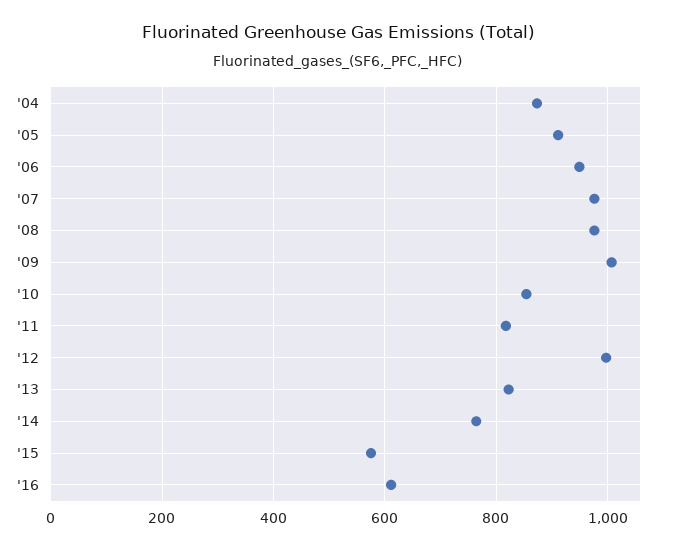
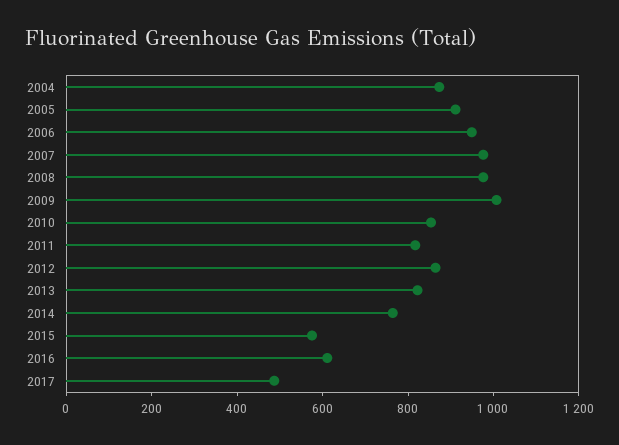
'12: 1000 -> 850
2017: none -> 500

